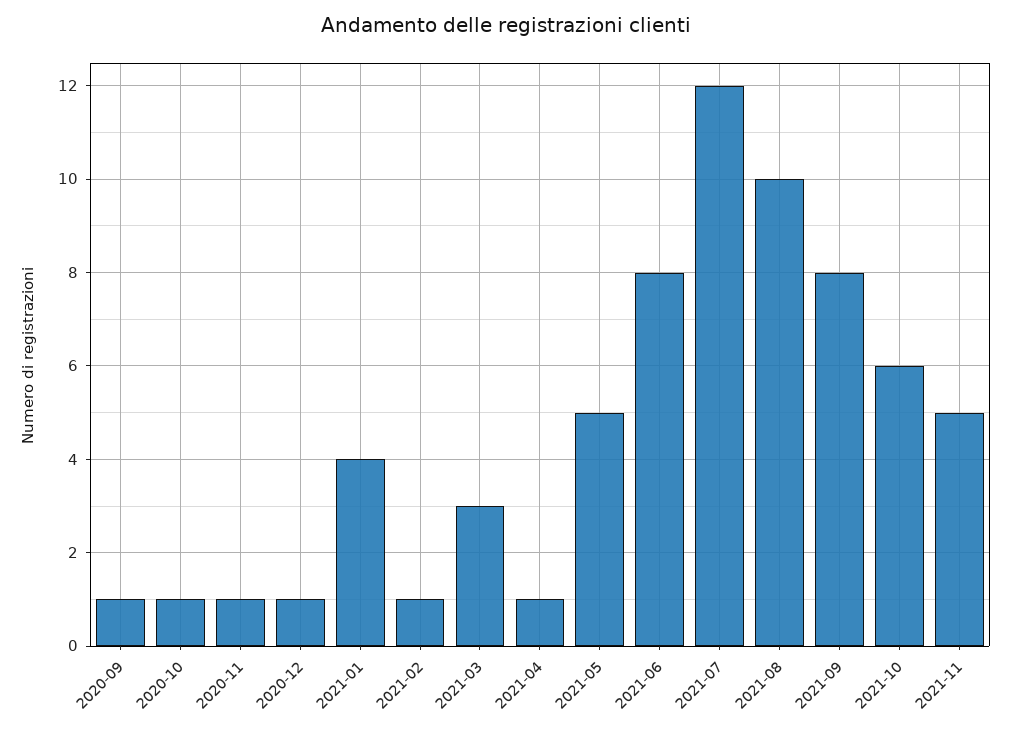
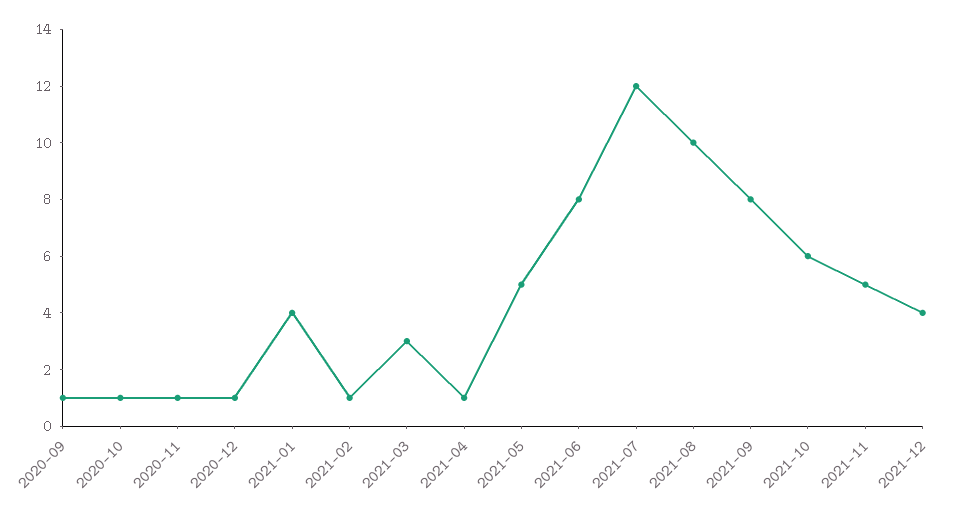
2021-12: none -> 4

